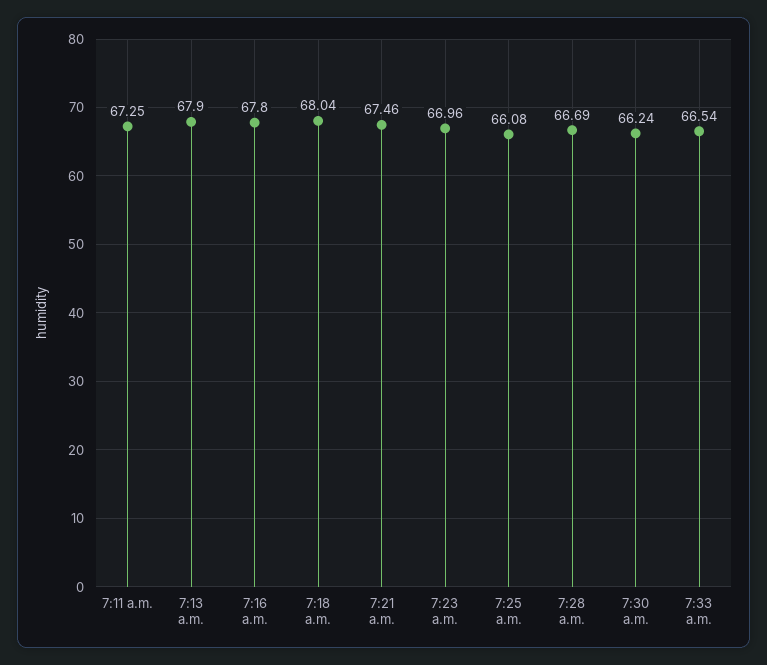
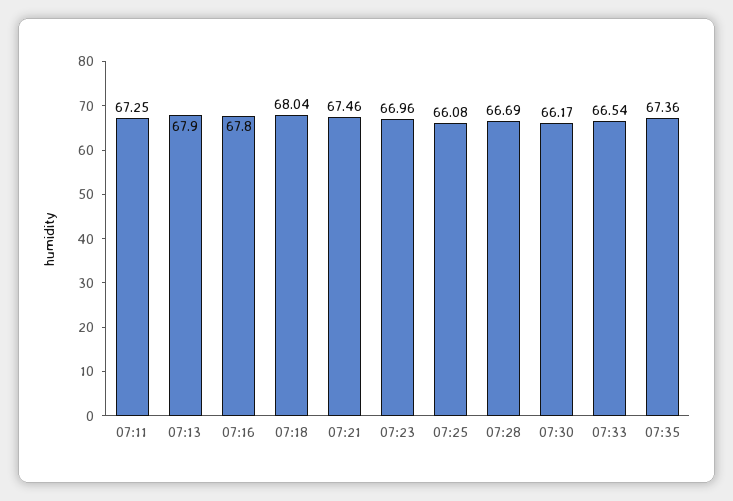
7:30 a.m.: 66.24 -> 66.17
07:35: none -> 67.36

